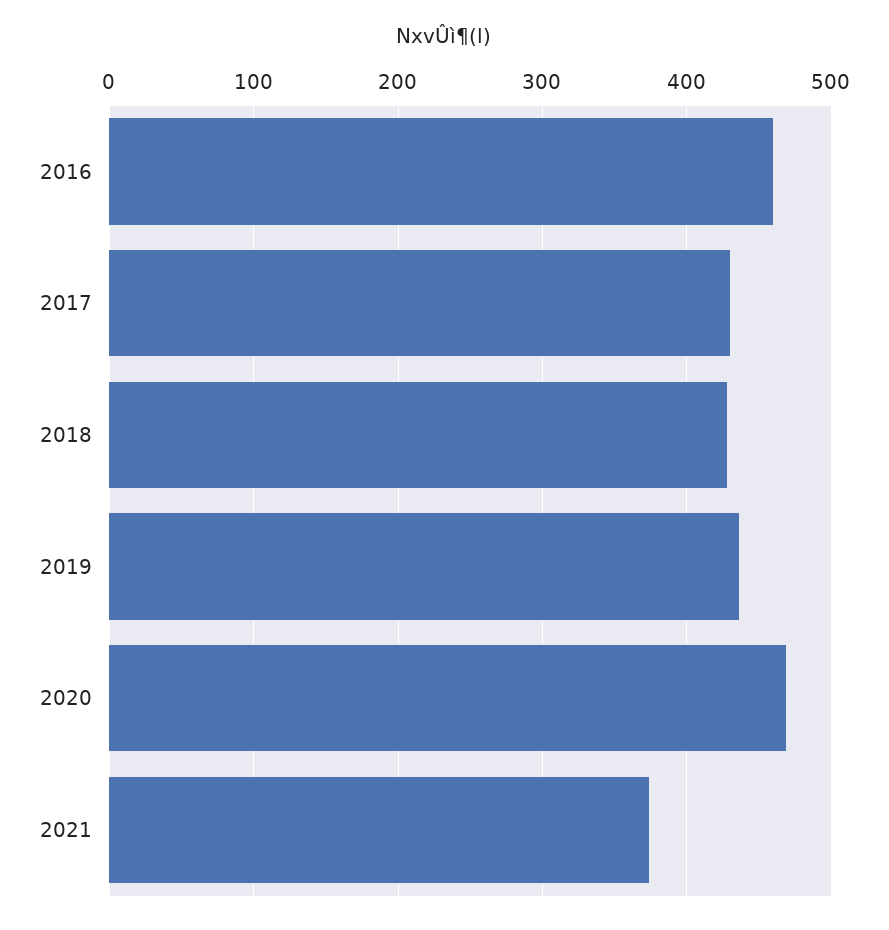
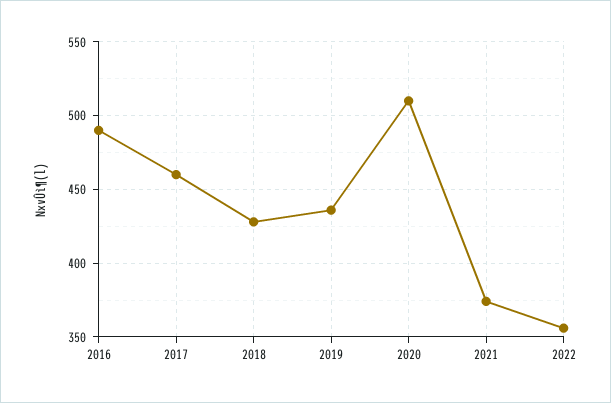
2016: 460 -> 490
2017: 430 -> 460
2020: 470 -> 510
2022: none -> 355

